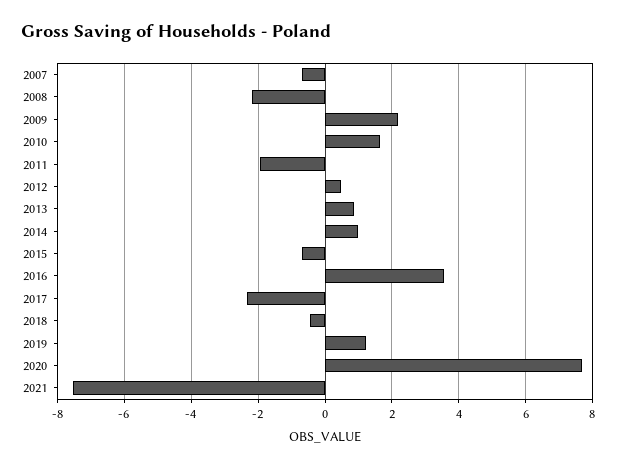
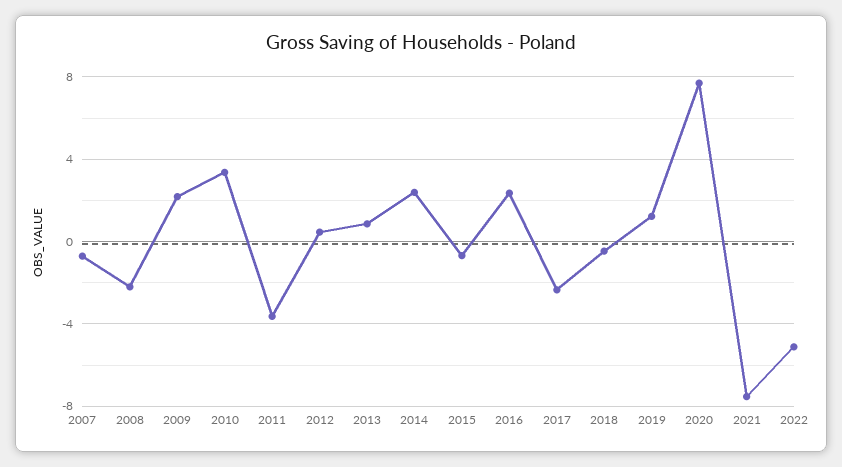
2010: 1.6 -> 3.5
2011: -2 -> -3.5
2014: 1 -> 2.5
2016: 3.6 -> 2.5
2022: none -> -5

